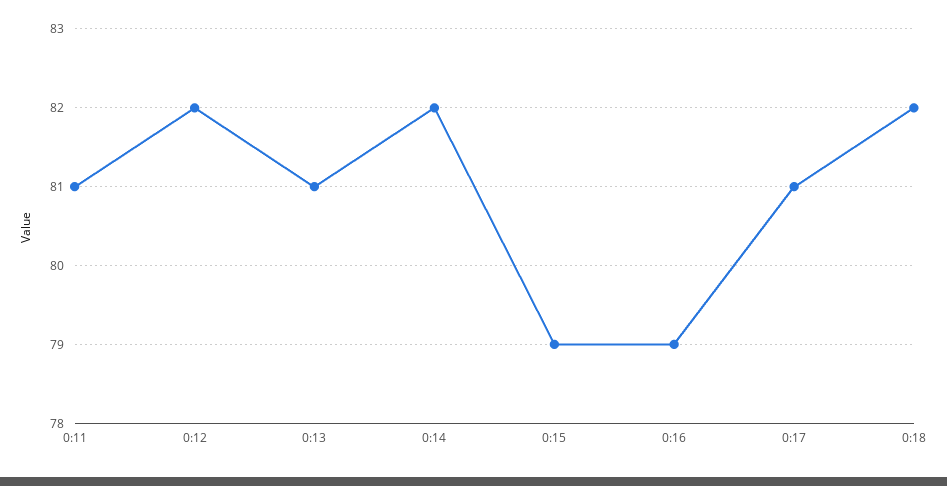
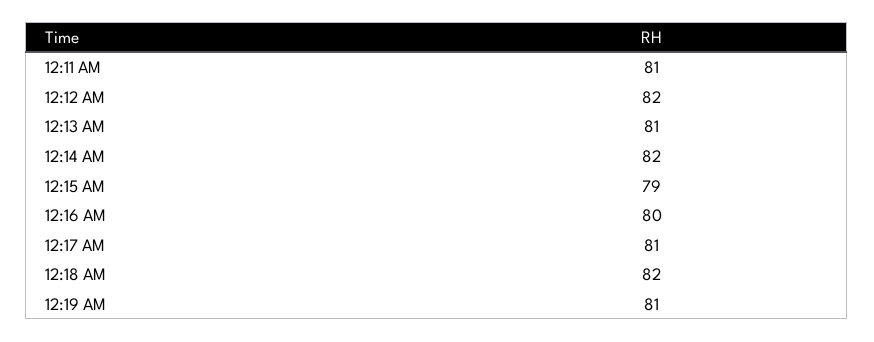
0:16: 79 -> 80
12:19 AM: none -> 81

